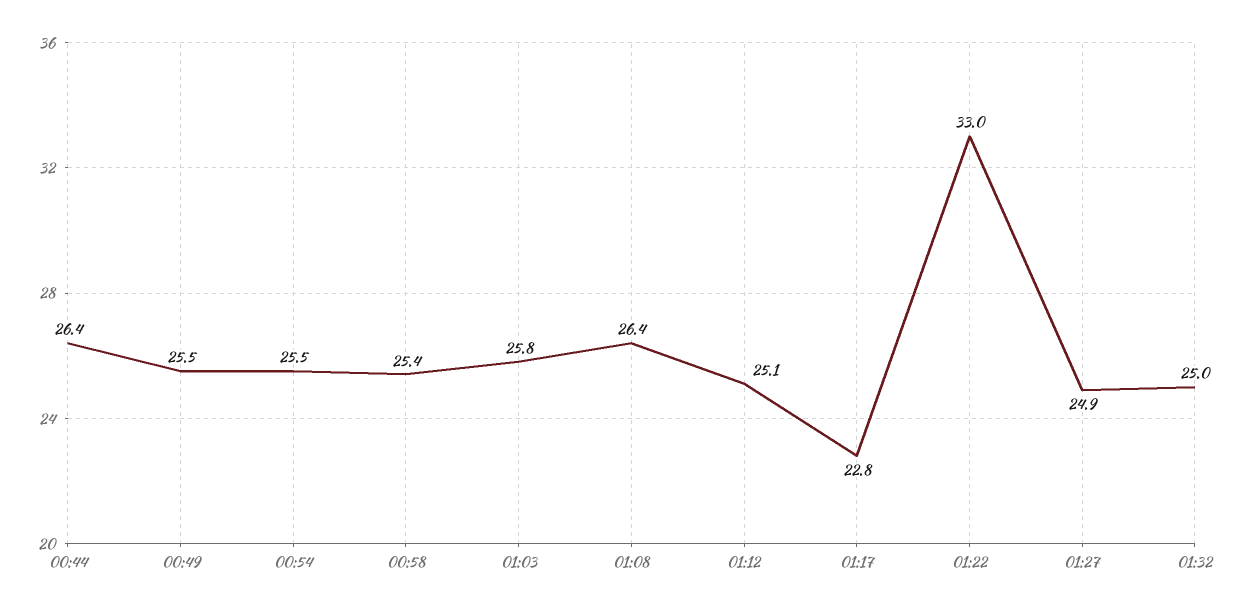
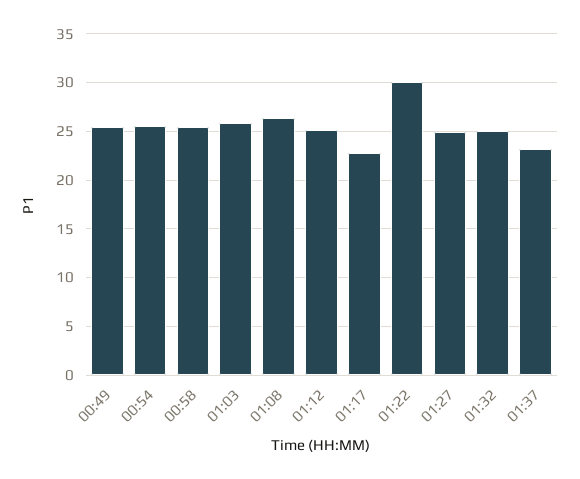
00:44: 26.4 -> none
01:22: 33 -> 30
01:37: none -> 23

